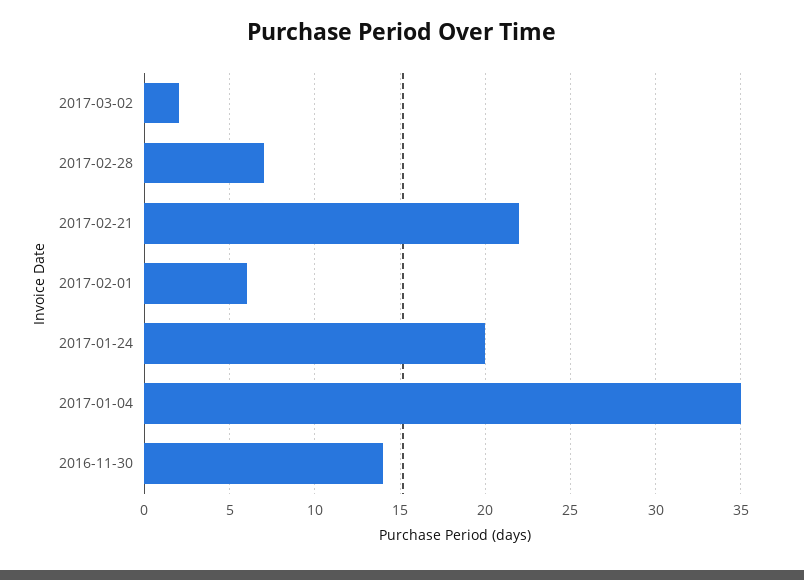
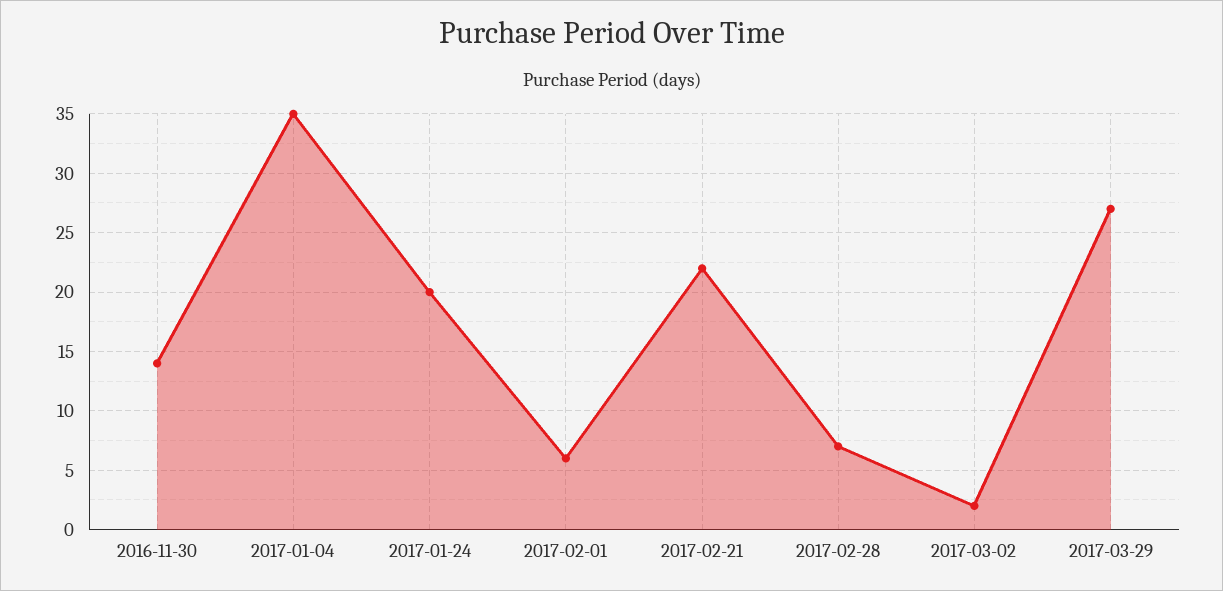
2017-03-29: none -> 27

